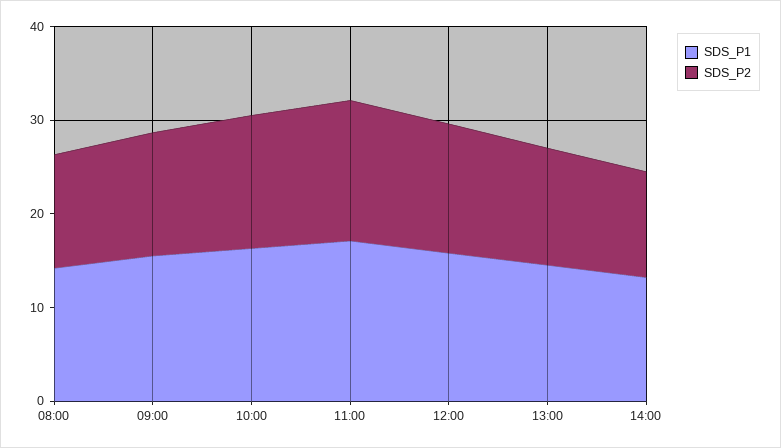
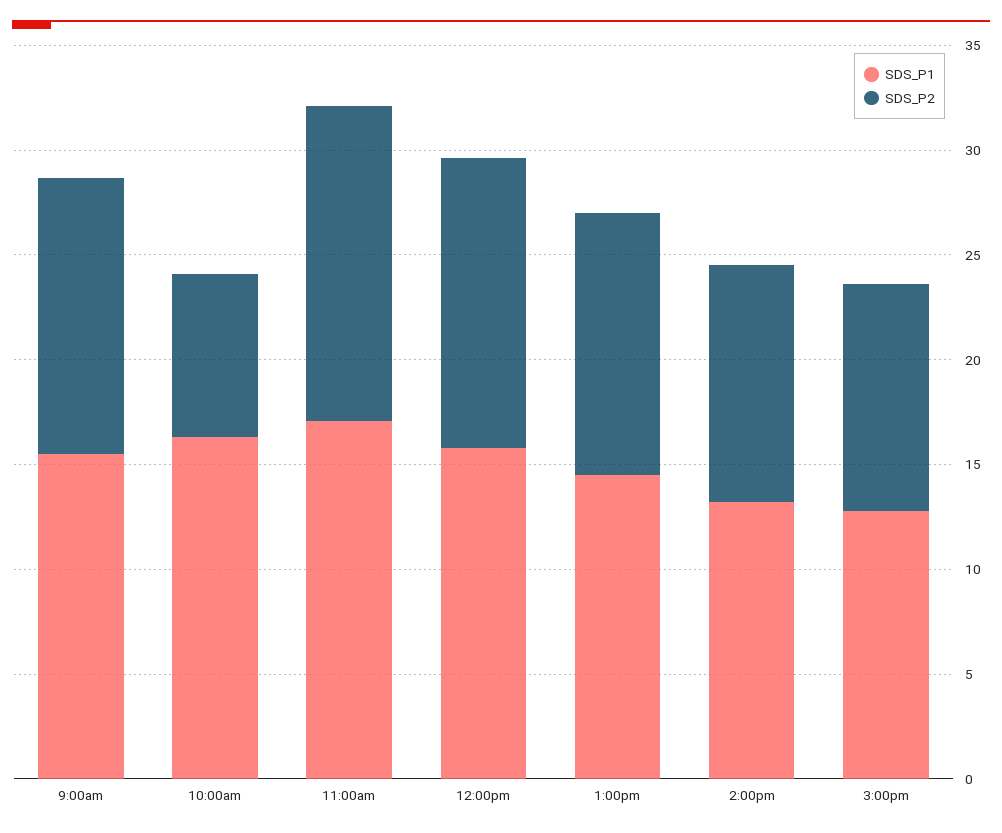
SDS_P1, 08:00: 14 -> none
SDS_P2, 08:00: 12 -> none
SDS_P2, 10:00: 14 -> 8
SDS_P1, 3:00pm: none -> 13
SDS_P2, 3:00pm: none -> 11

